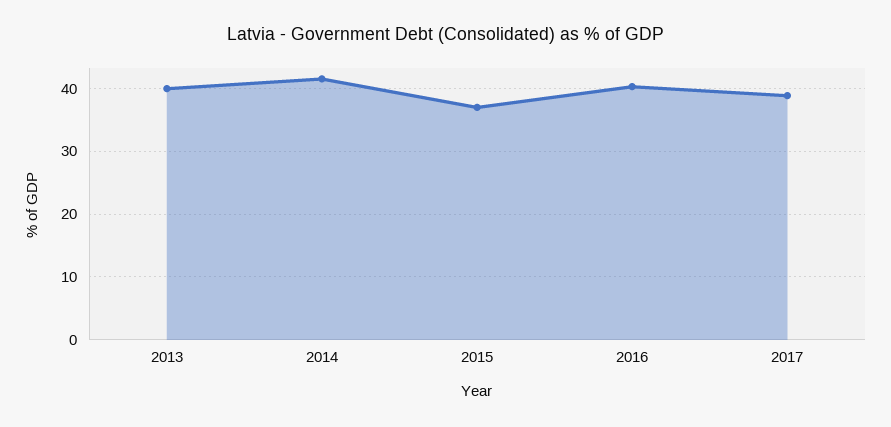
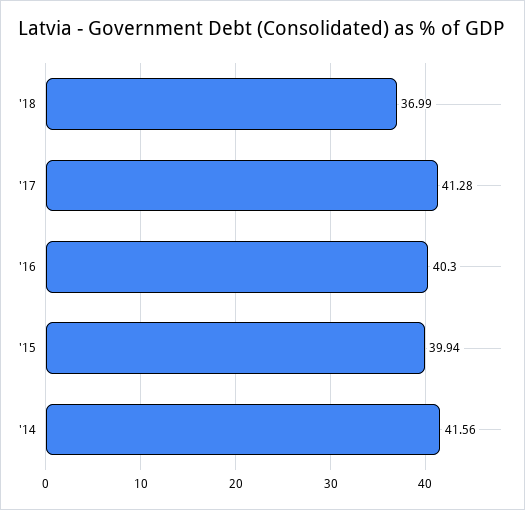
2013: 40 -> none
2015: 37 -> 39.94
2017: 39 -> 41.28
'18: none -> 36.99

